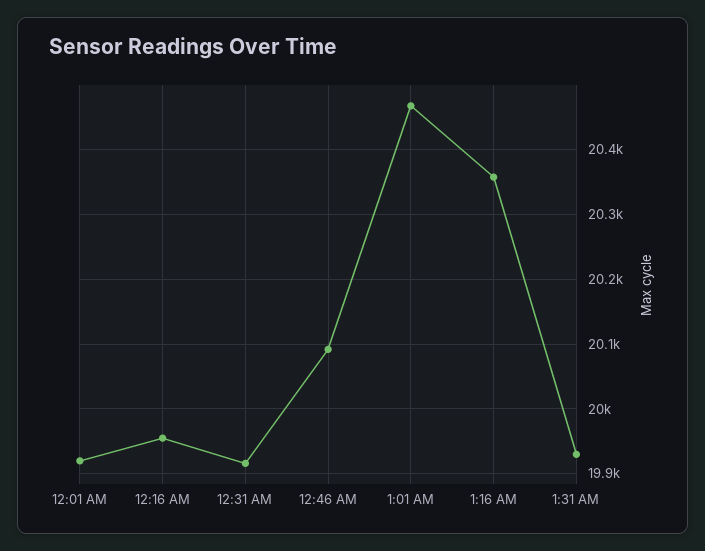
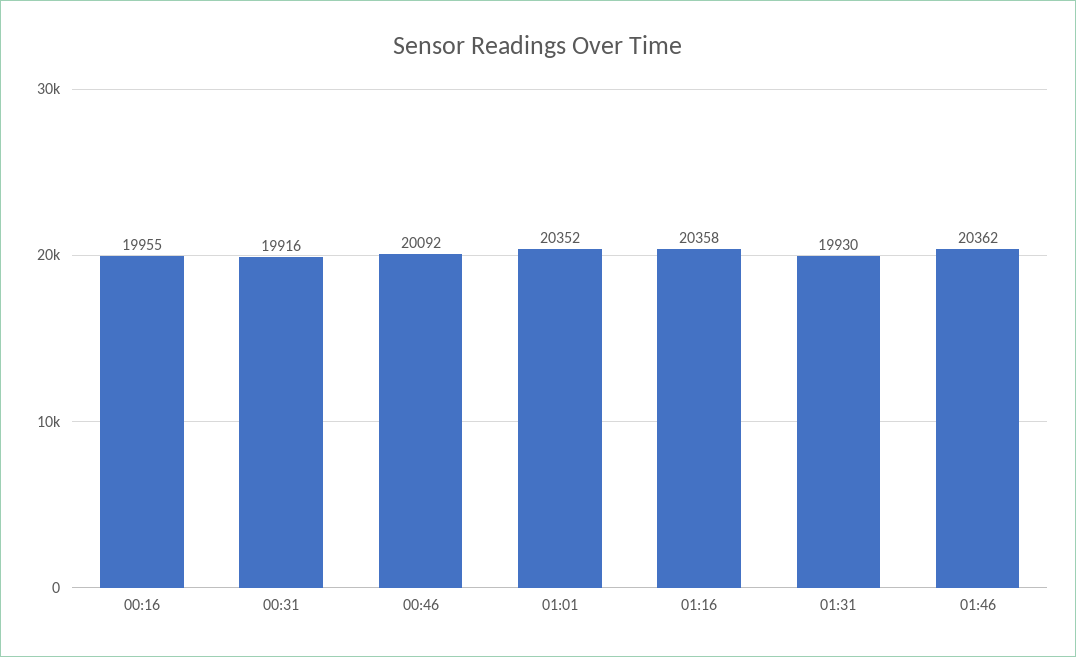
12:01 AM: 19920 -> none
1:01 AM: 20470 -> 20352
01:46: none -> 20362

